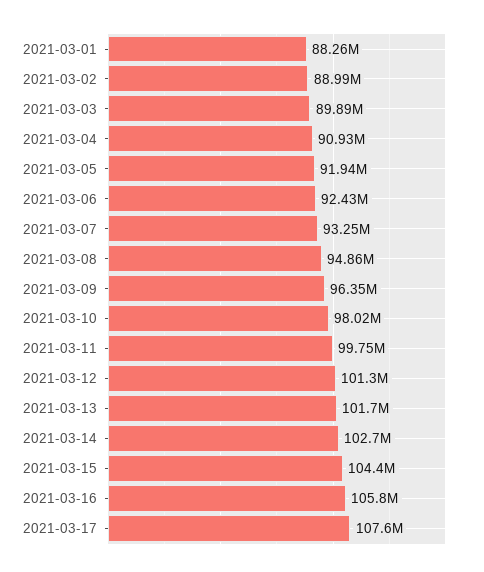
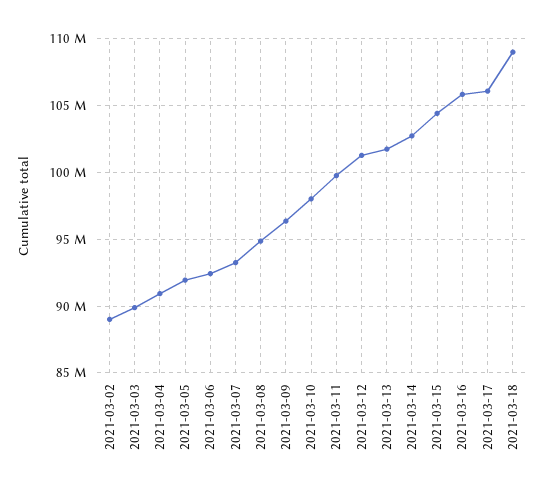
2021-03-01: 88260000 -> none
2021-03-17: 107600000 -> 106000000
2021-03-18: none -> 109000000

